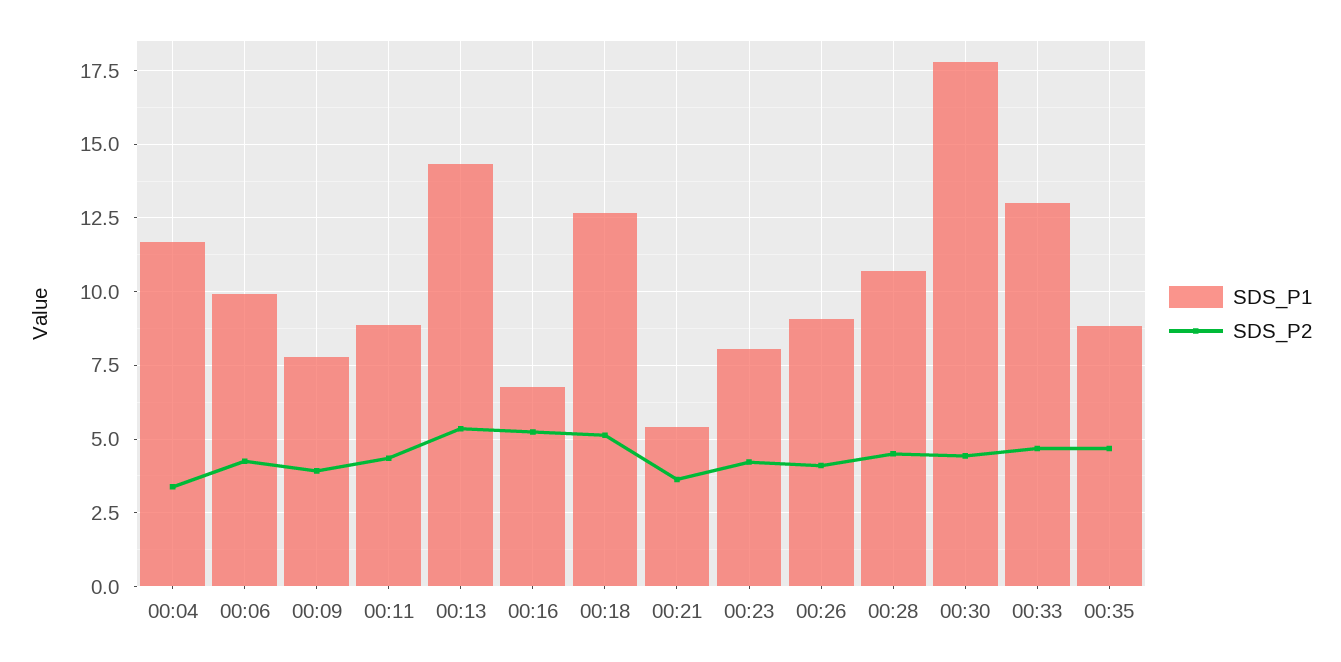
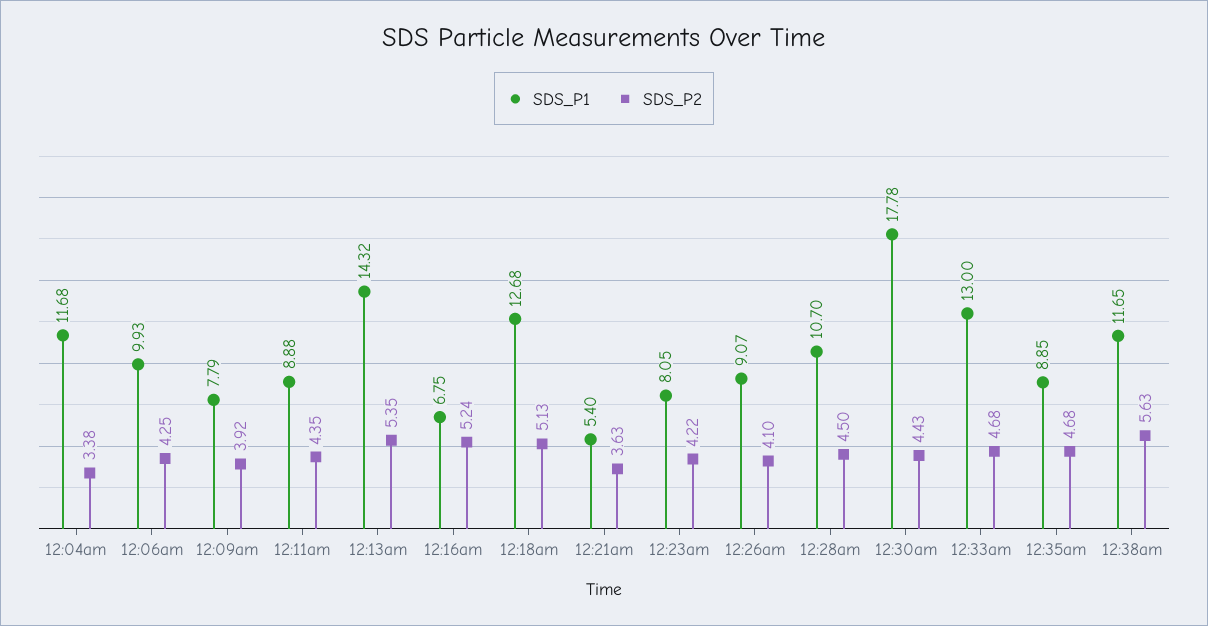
SDS_P1, 12:38am: none -> 11.65
SDS_P2, 12:38am: none -> 5.63

